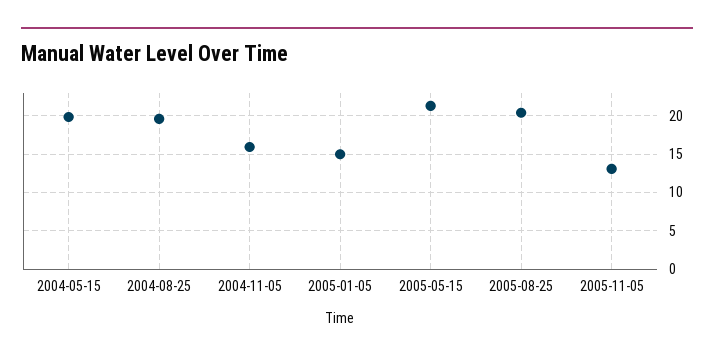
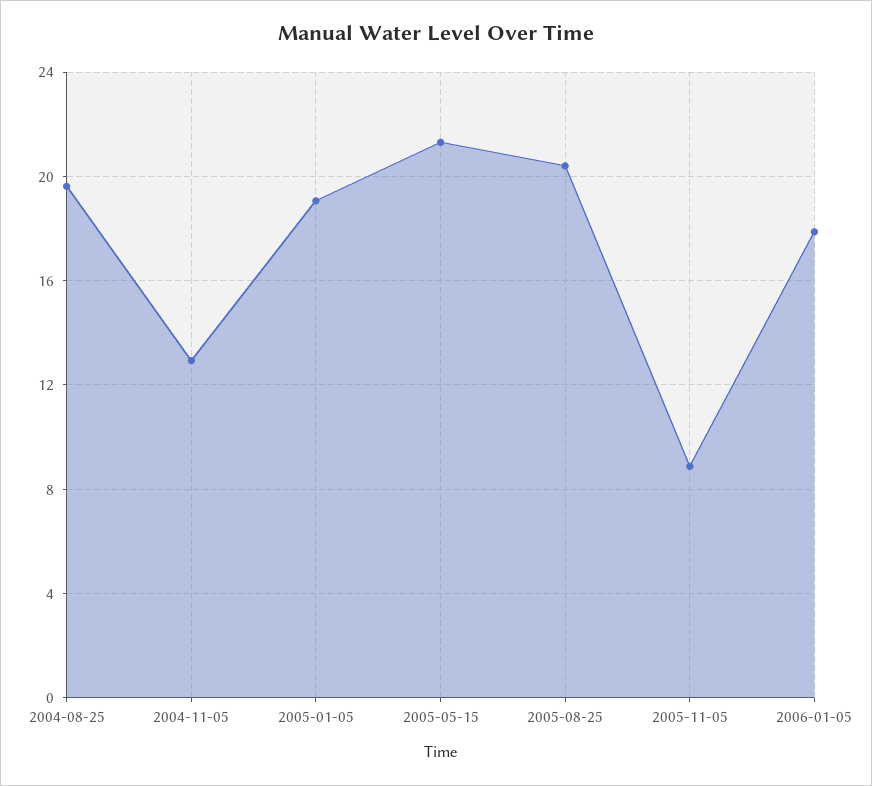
2004-05-15: 20 -> none
2004-11-05: 16 -> 13
2005-01-05: 15 -> 19
2005-11-05: 13 -> 9
2006-01-05: none -> 18

